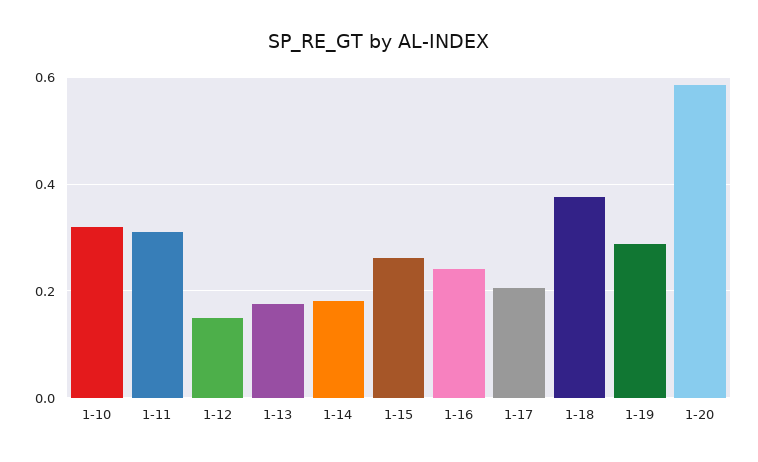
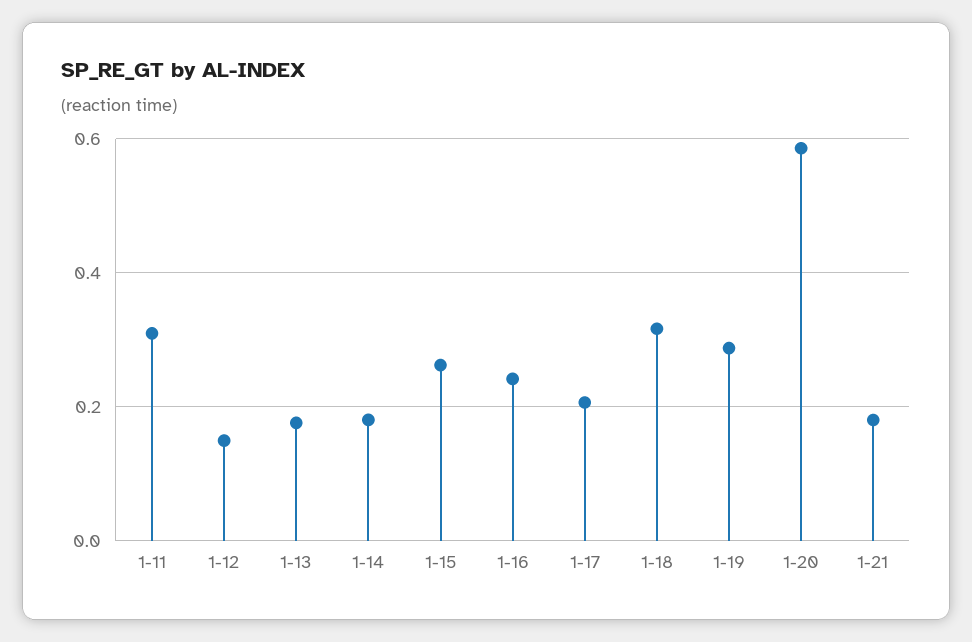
1-10: 0.32 -> none
1-18: 0.38 -> 0.32
1-21: none -> 0.18

